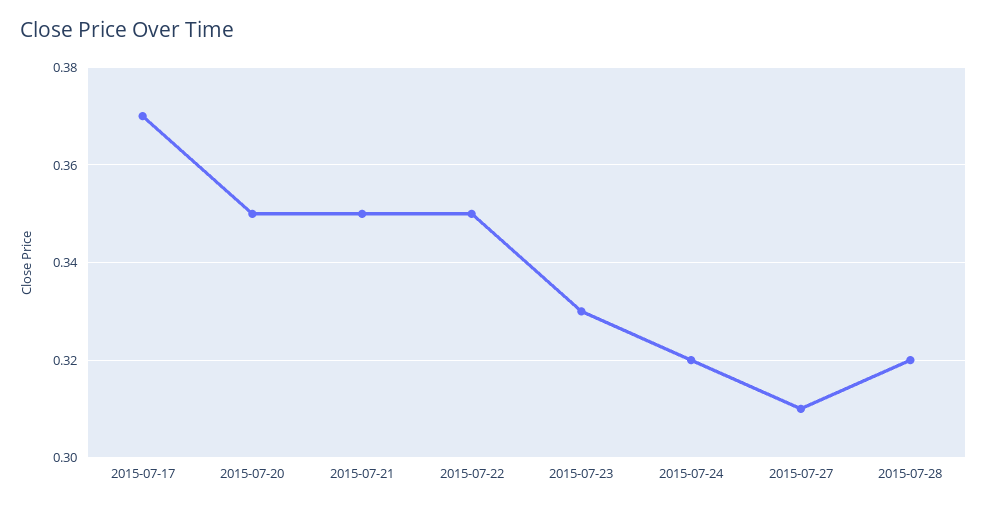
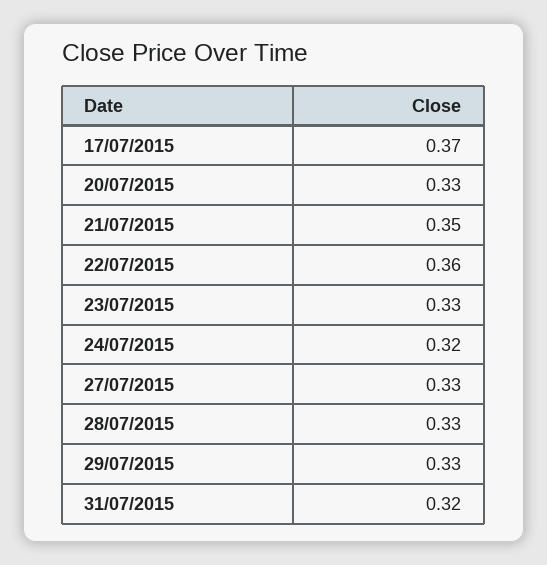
2015-07-20: 0.35 -> 0.33
2015-07-22: 0.35 -> 0.36
2015-07-27: 0.31 -> 0.33
2015-07-28: 0.32 -> 0.33
29/07/2015: none -> 0.33
31/07/2015: none -> 0.32

